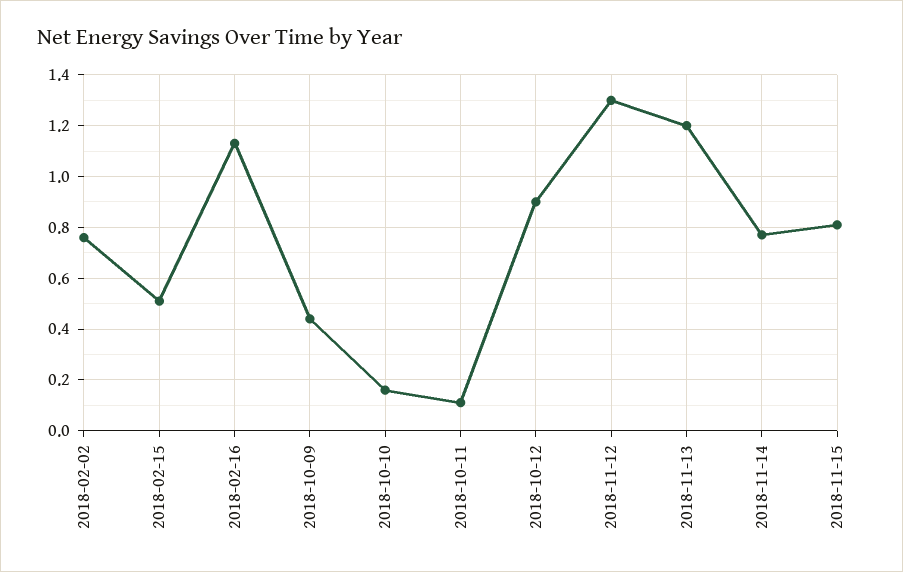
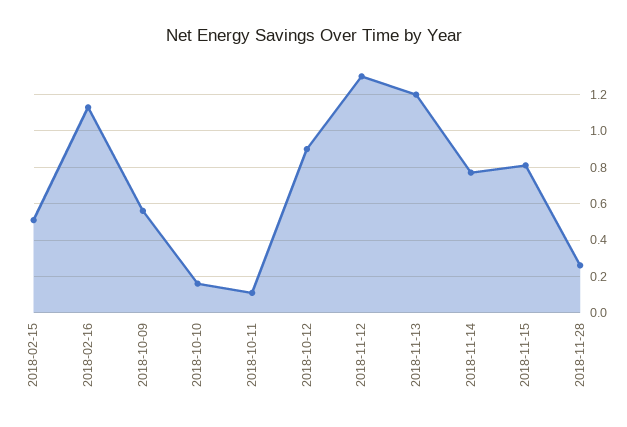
2018-02-02: 0.75 -> none
2018-10-09: 0.45 -> 0.55
2018-11-28: none -> 0.25

